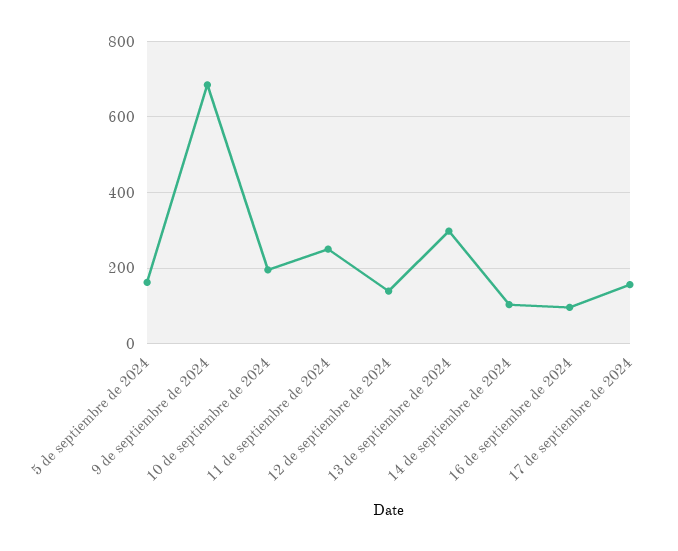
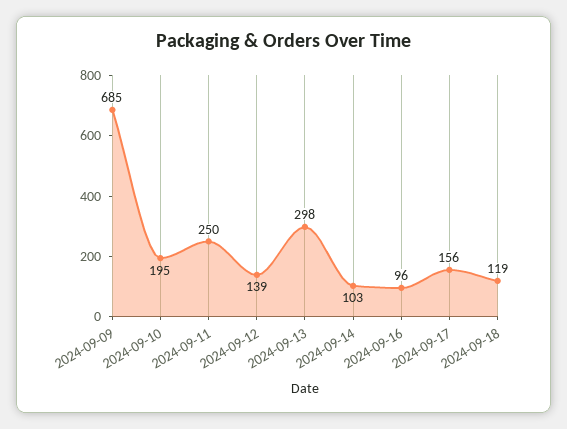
5 de septiembre de 2024: 160 -> none
2024-09-18: none -> 119

